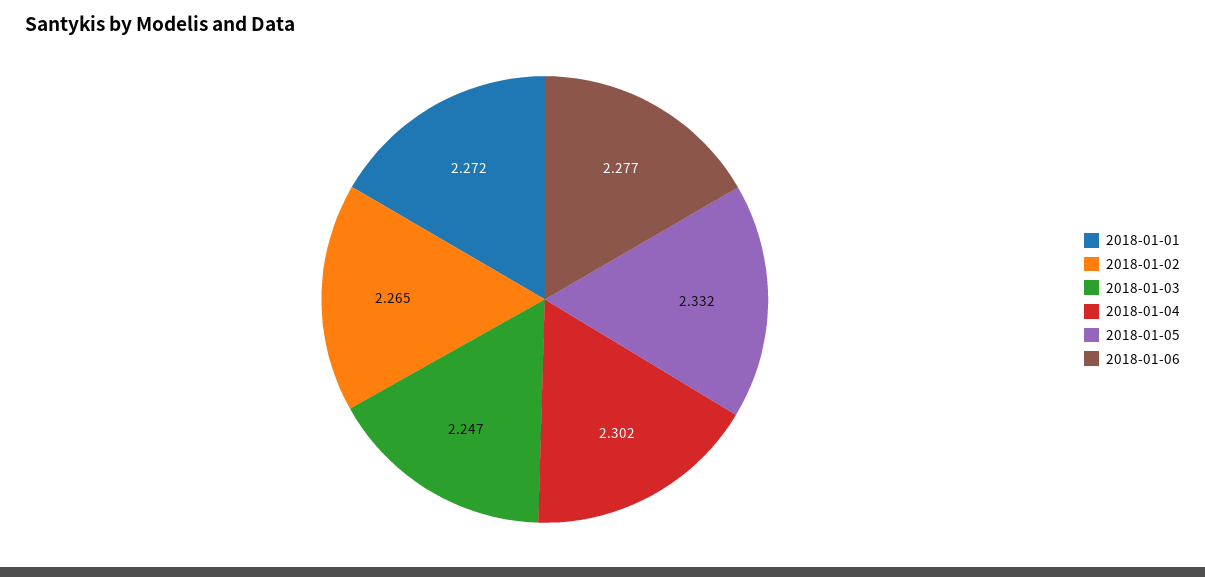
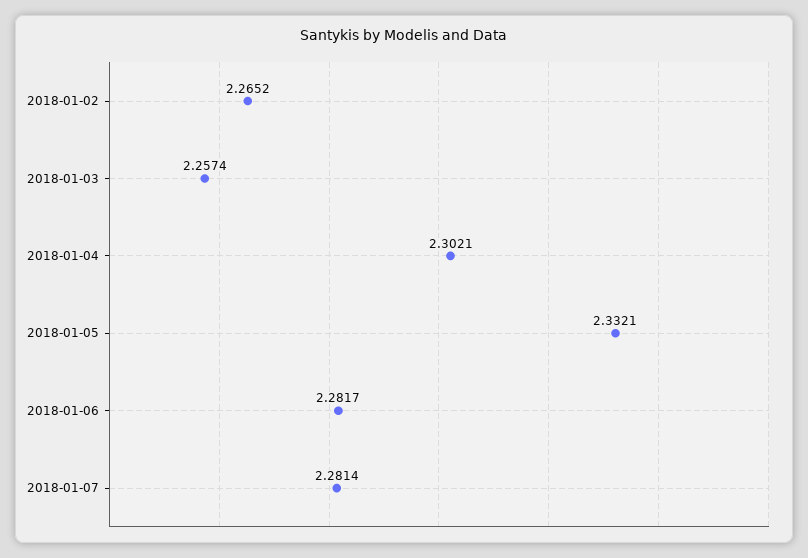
2018-01-01: 2.272 -> none
2018-01-03: 2.247 -> 2.2574
2018-01-06: 2.277 -> 2.2817
2018-01-07: none -> 2.2814

